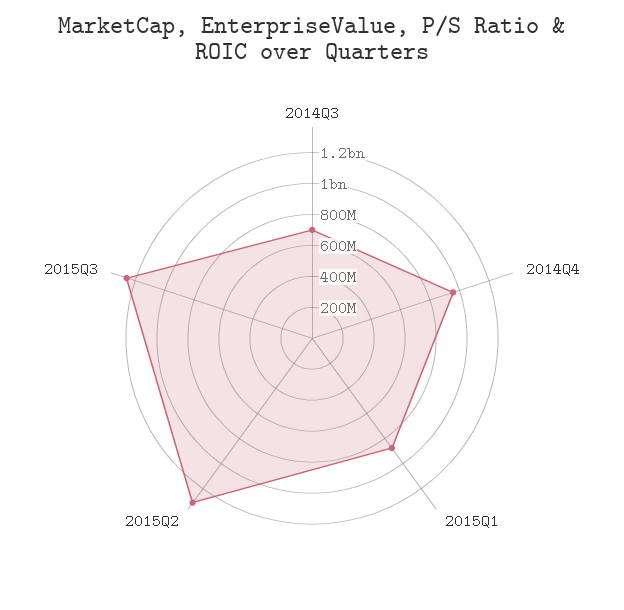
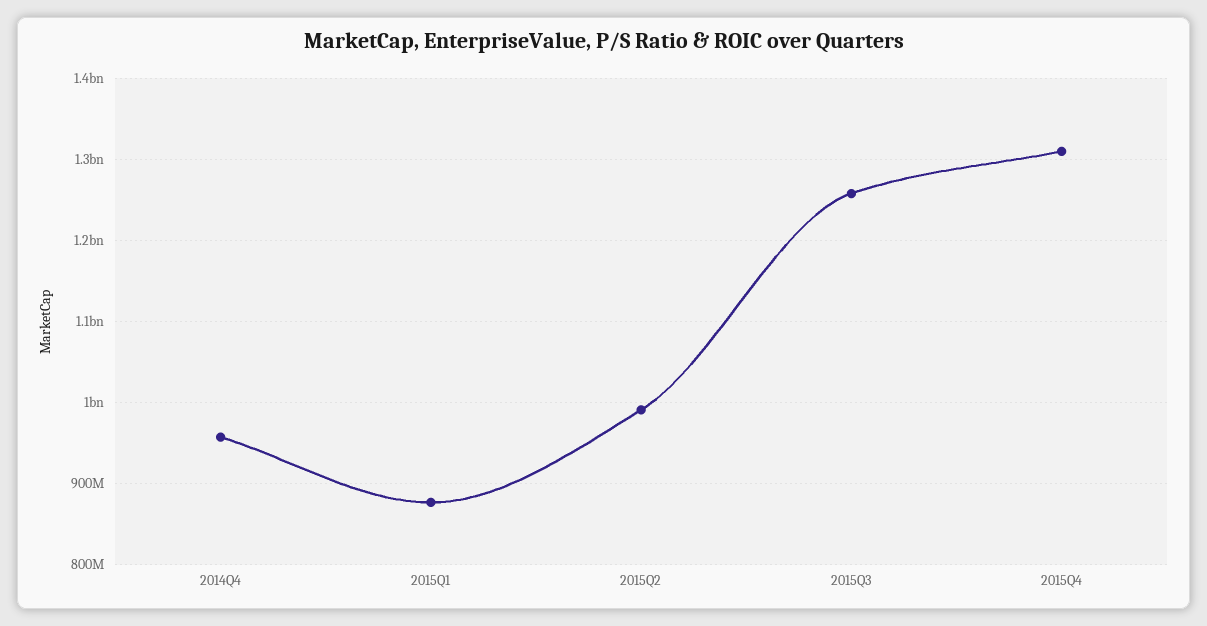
2014Q3: 700000000 -> none
2015Q2: 1300000000 -> 990000000
2015Q4: none -> 1310000000

